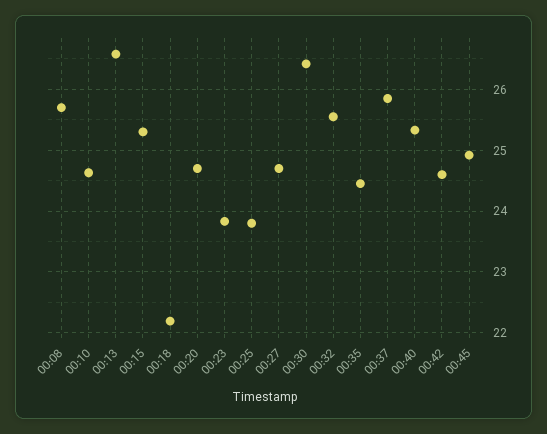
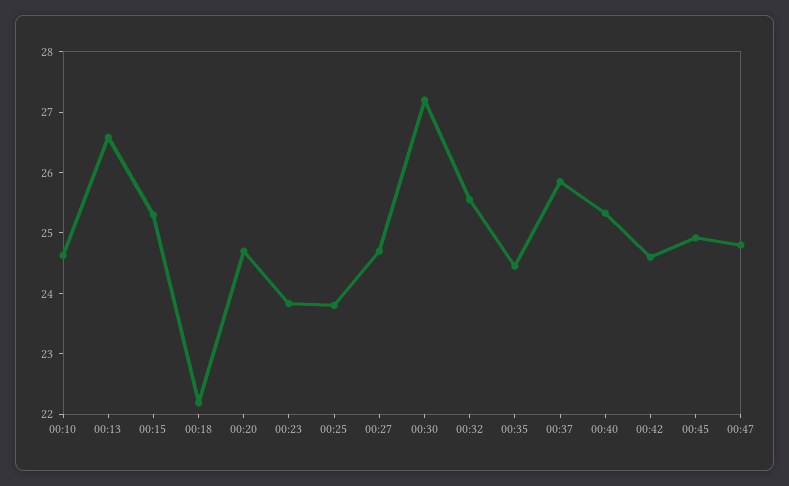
00:08: 25.7 -> none
00:30: 26.4 -> 27.2
00:47: none -> 24.8

